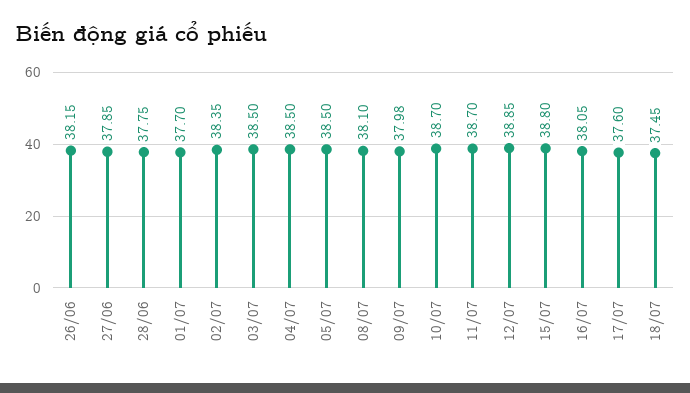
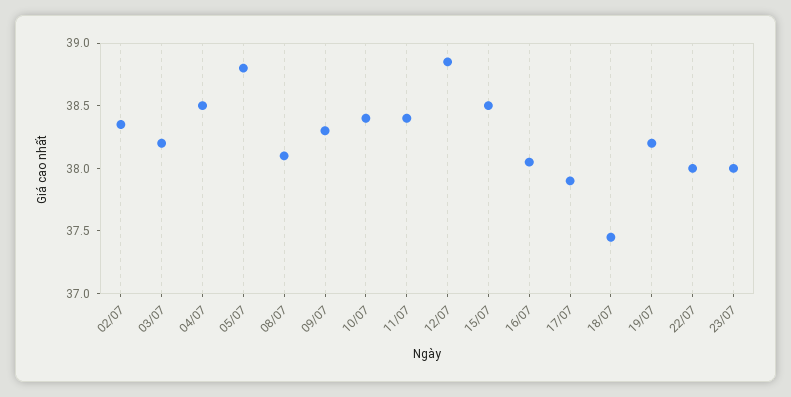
26/06: 38.15 -> none
27/06: 37.85 -> none
28/06: 37.75 -> none
01/07: 37.7 -> none
03/07: 38.5 -> 38.2
05/07: 38.5 -> 38.8
09/07: 37.98 -> 38.3
10/07: 38.7 -> 38.4
11/07: 38.7 -> 38.4
15/07: 38.8 -> 38.5
17/07: 37.6 -> 37.9
19/07: none -> 38.2
22/07: none -> 38
23/07: none -> 38

